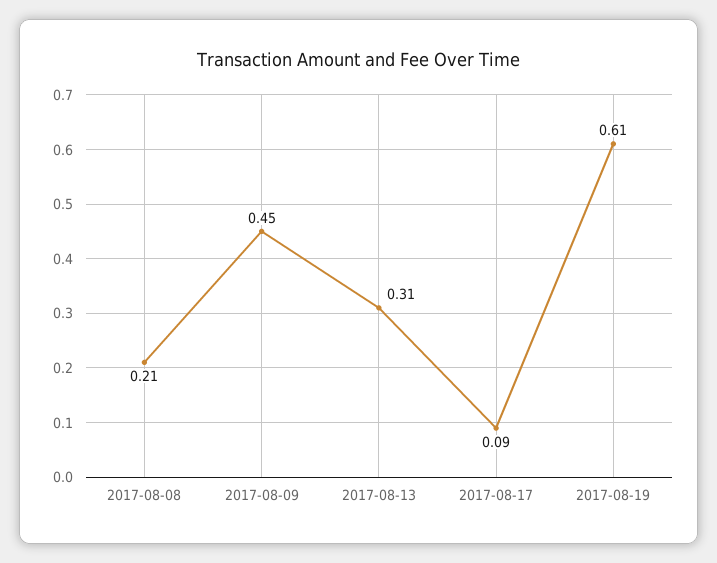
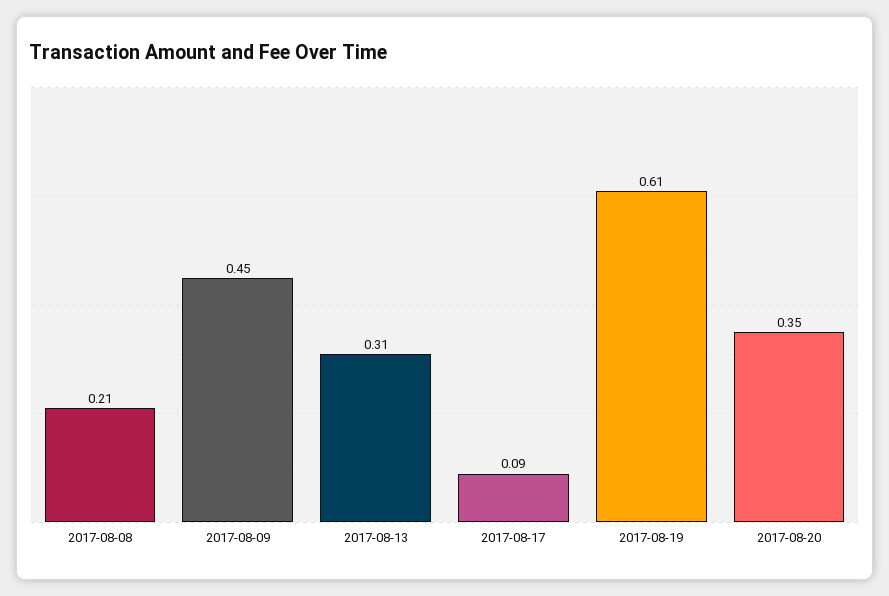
2017-08-20: none -> 0.35

